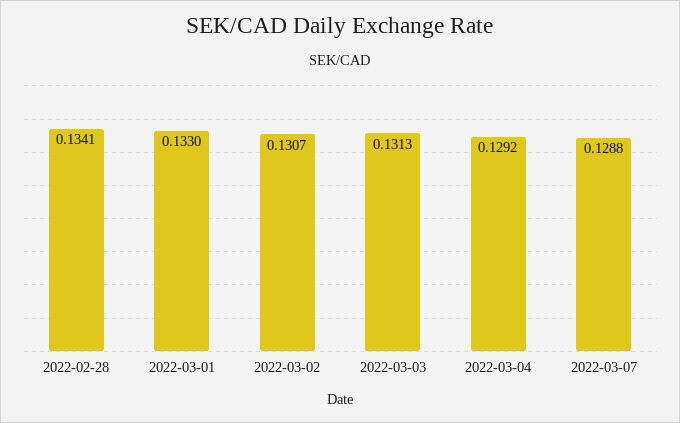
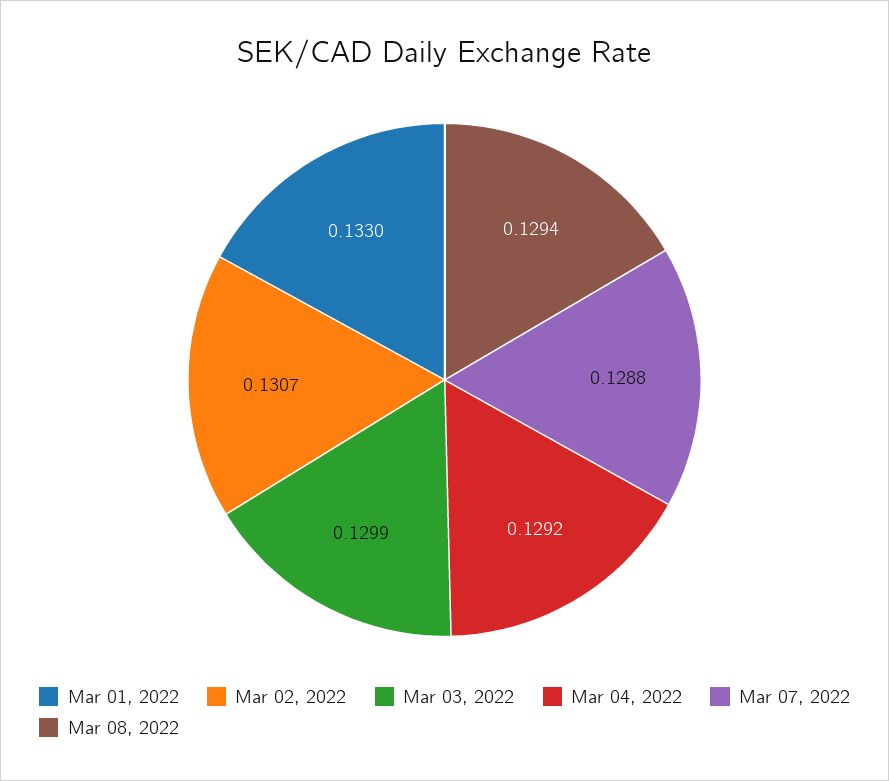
2022-02-28: 0.1341 -> none
2022-03-03: 0.1313 -> 0.1299
Mar 08, 2022: none -> 0.1294

